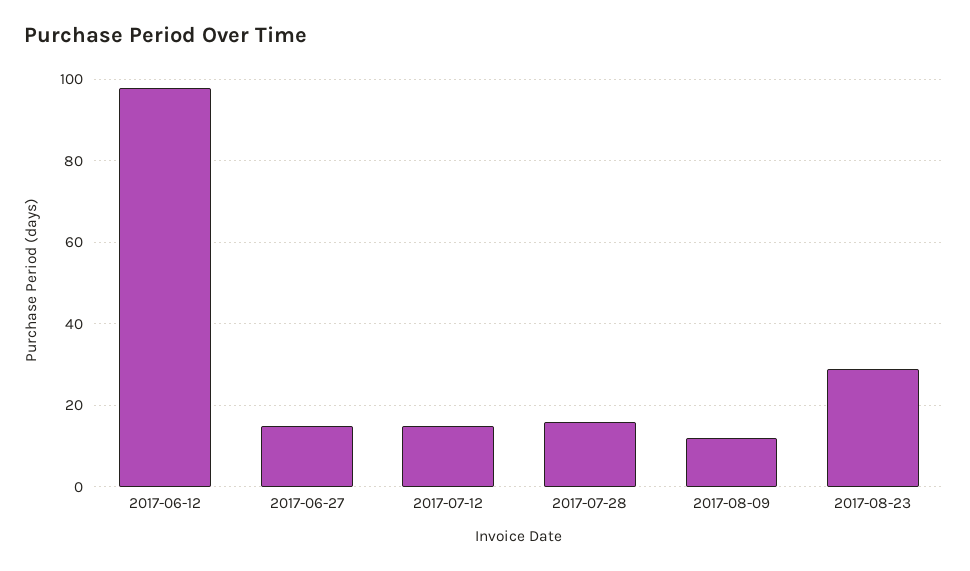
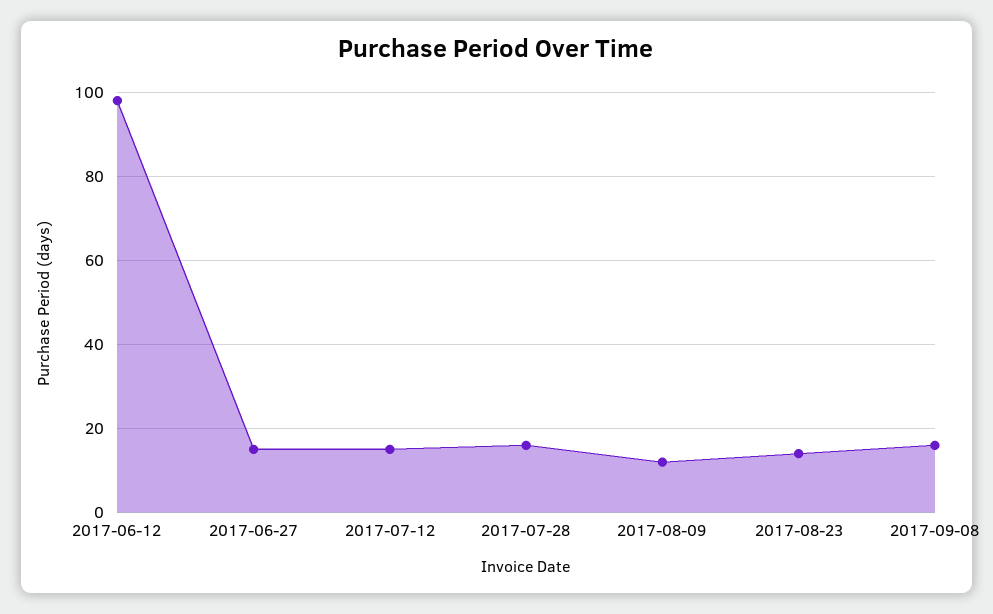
2017-08-23: 30 -> 15
2017-09-08: none -> 15

